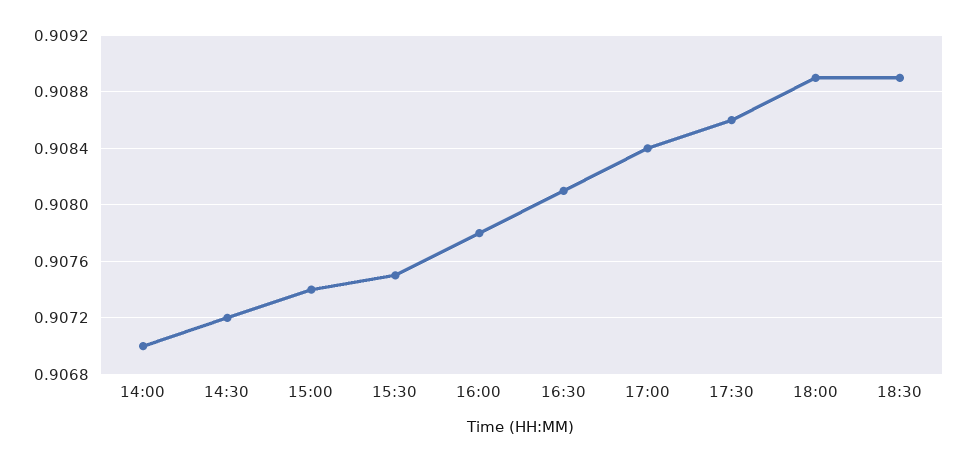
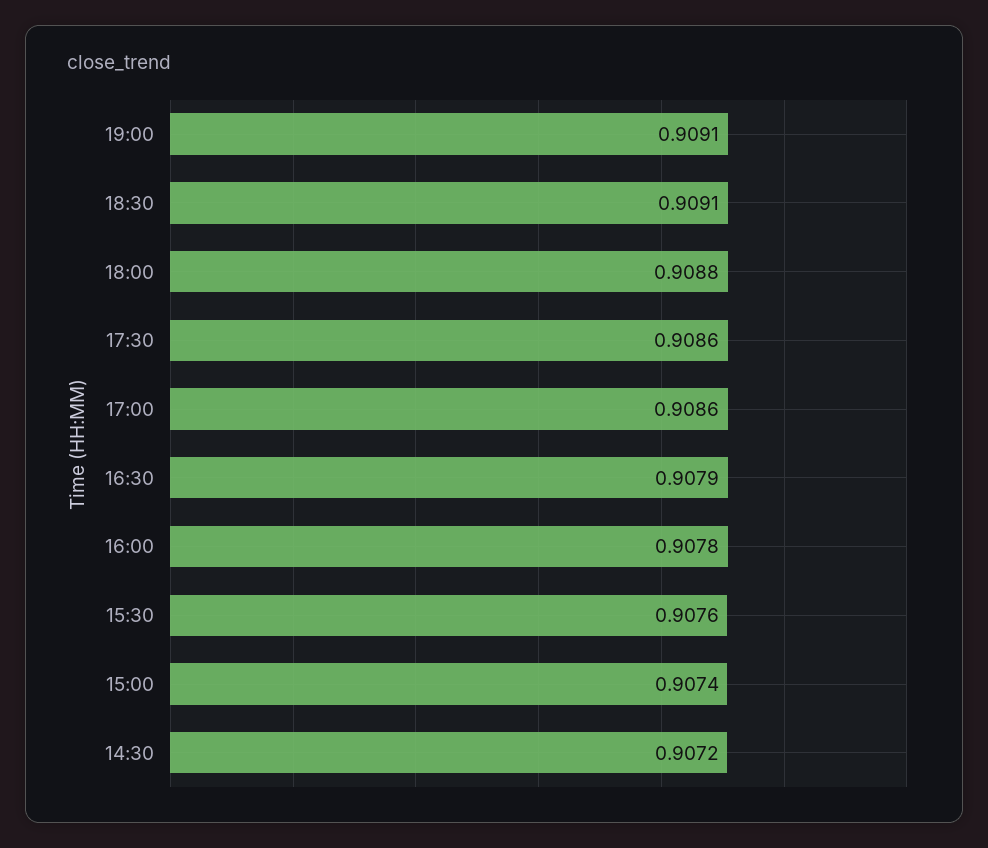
14:00: 0.907 -> none
15:30: 0.9075 -> 0.9076
16:30: 0.9081 -> 0.9079
17:00: 0.9084 -> 0.9086
18:00: 0.9089 -> 0.9088
18:30: 0.9089 -> 0.9091
19:00: none -> 0.9091

